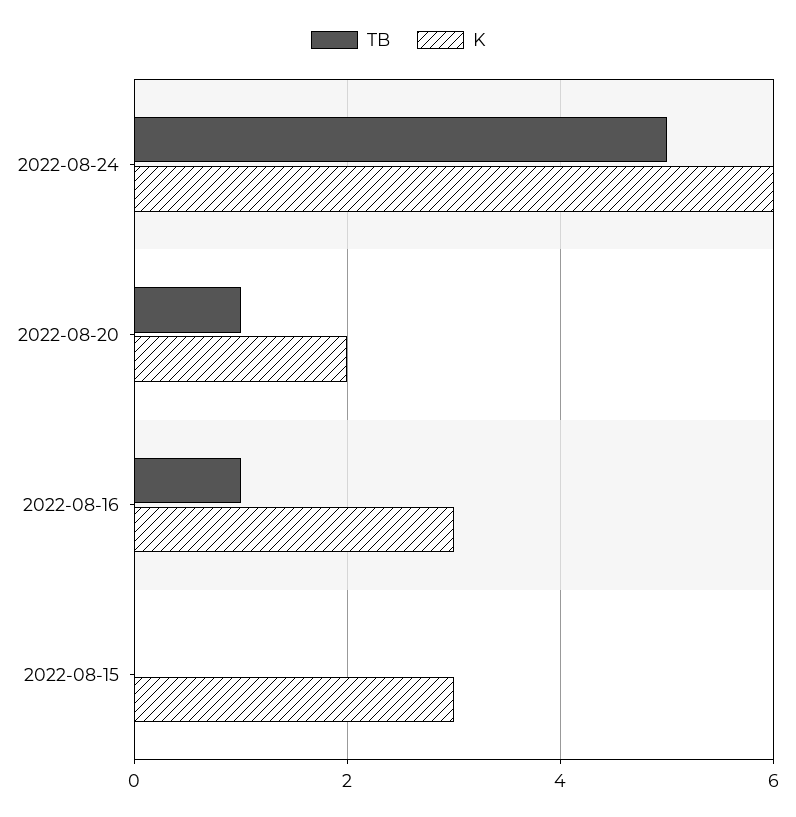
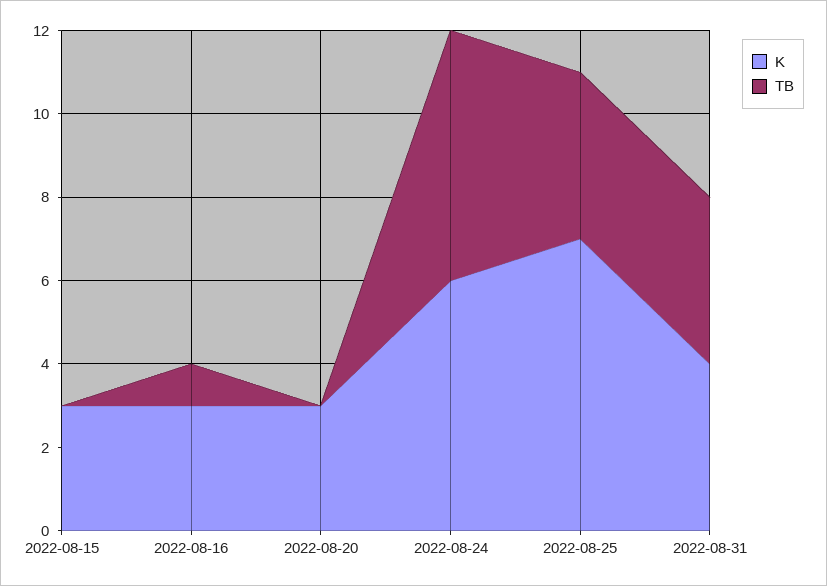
TB, 2022-08-24: 5 -> 6
TB, 2022-08-20: 1 -> 0
K, 2022-08-20: 2 -> 3
K, 2022-08-25: none -> 7
TB, 2022-08-25: none -> 4
K, 2022-08-31: none -> 4
TB, 2022-08-31: none -> 4

